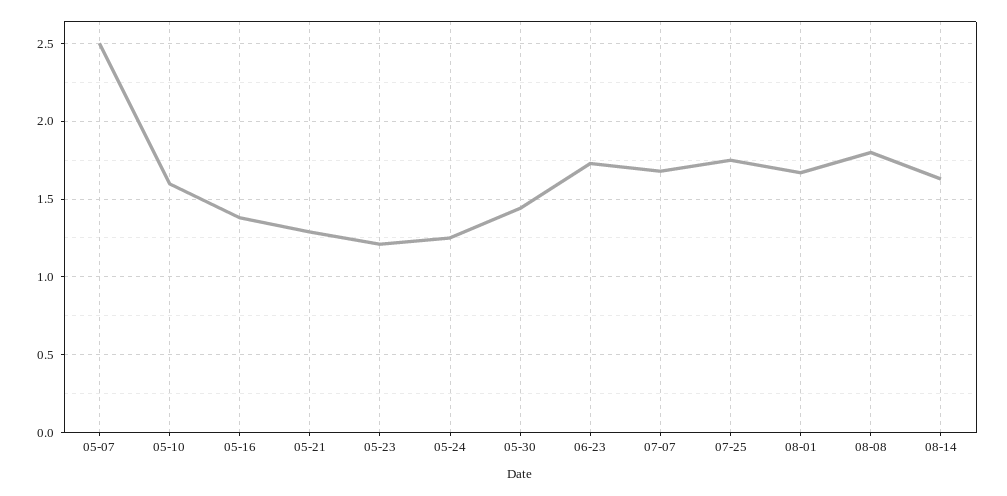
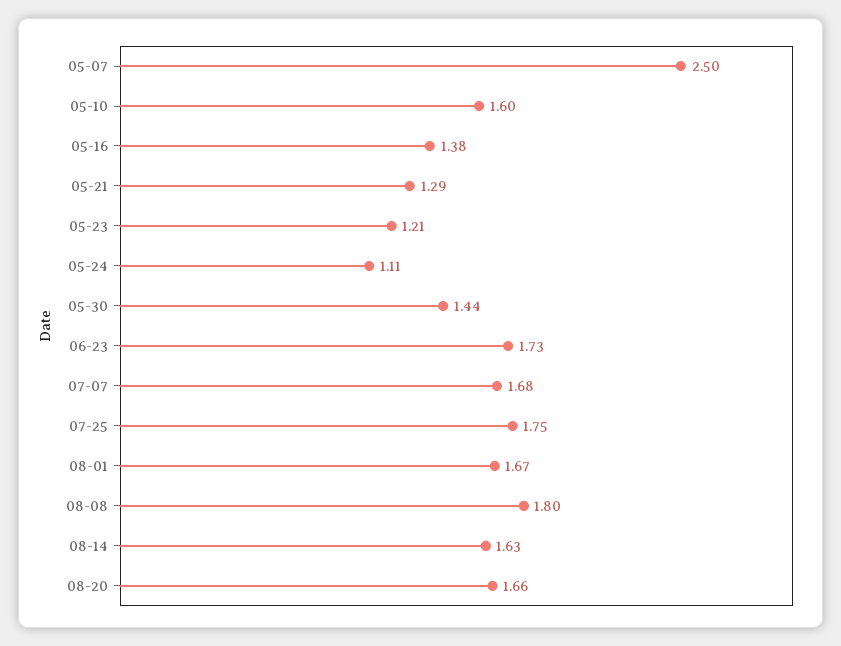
05-24: 1.25 -> 1.11
08-20: none -> 1.66

